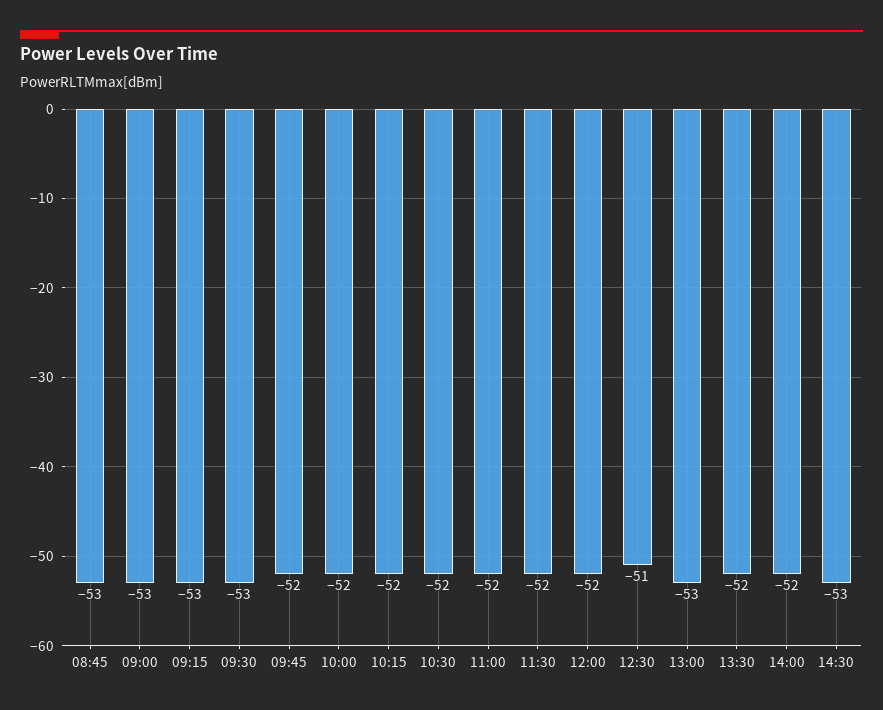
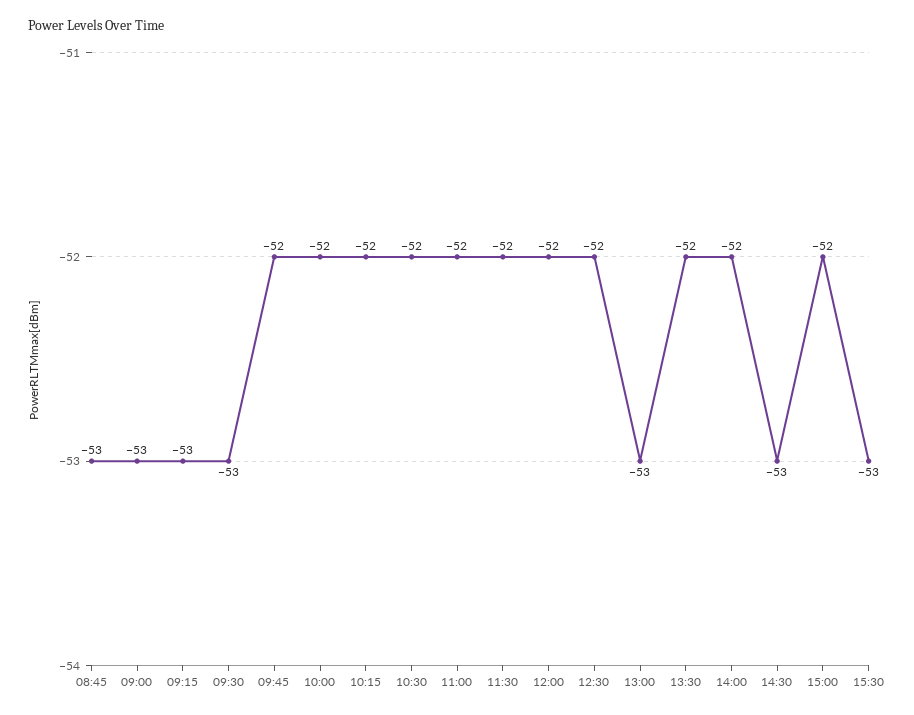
12:30: -51 -> -52
15:00: none -> -52
15:30: none -> -53

